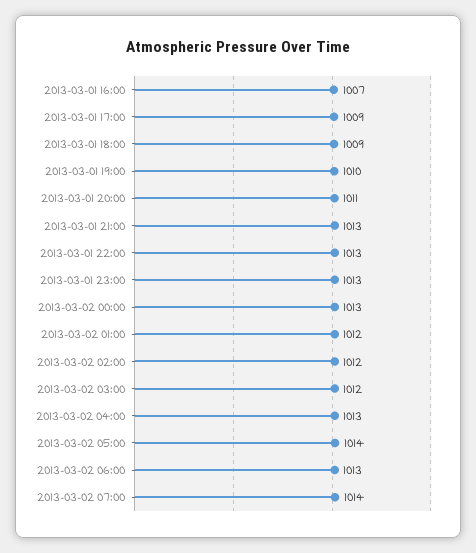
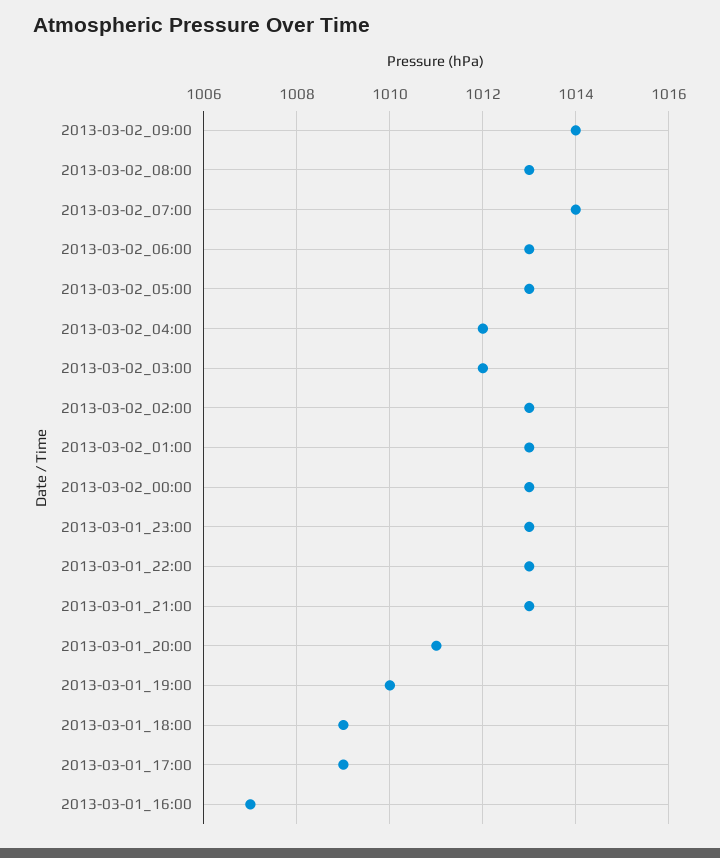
2013-03-02 01:00: 1012 -> 1013
2013-03-02 02:00: 1012 -> 1013
2013-03-02 04:00: 1013 -> 1012
2013-03-02 05:00: 1014 -> 1013
2013-03-02_09:00: none -> 1014
2013-03-02_08:00: none -> 1013

